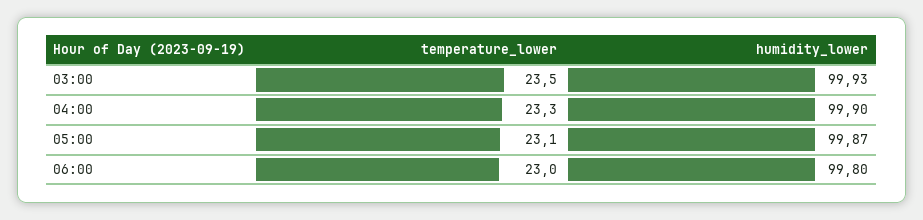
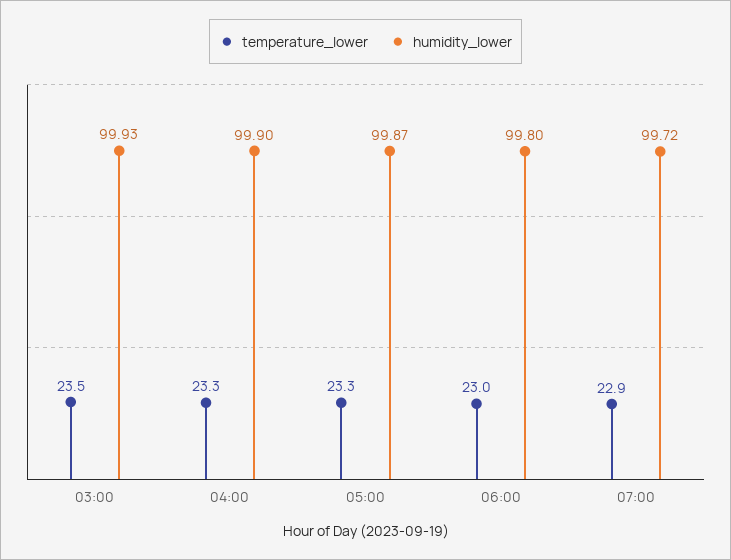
temperature_lower, 05:00: 23.1 -> 23.3
temperature_lower, 07:00: none -> 22.9
humidity_lower, 07:00: none -> 99.72

